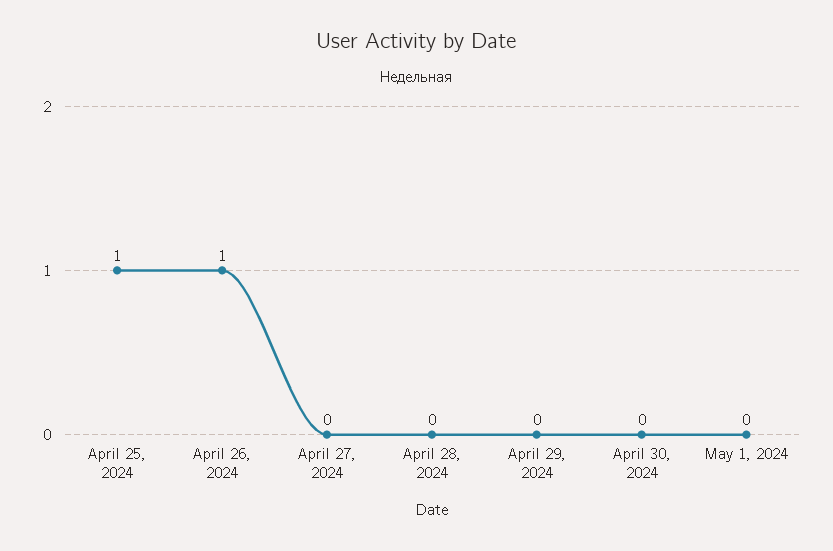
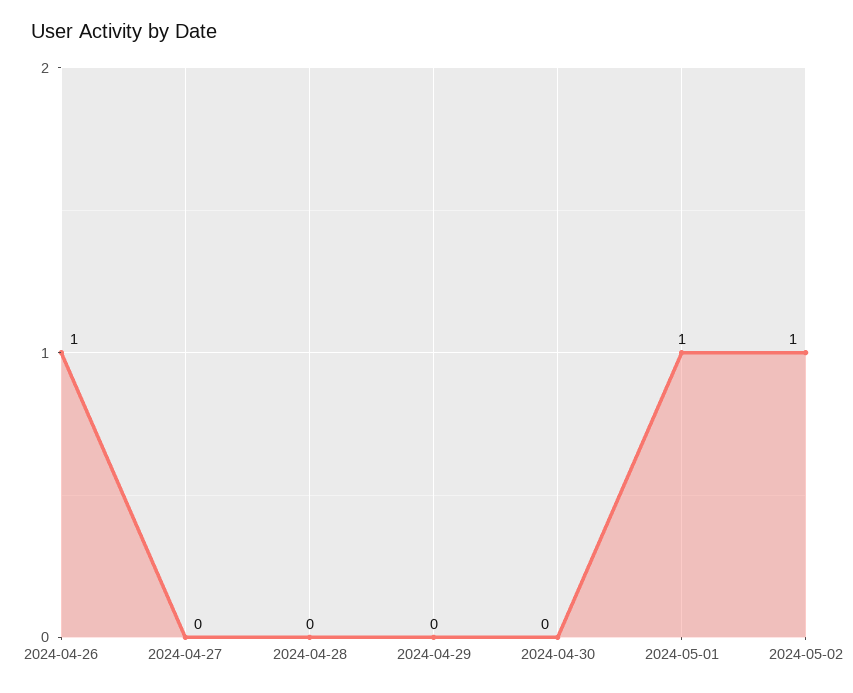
April 25, 2024: 1 -> none
May 1, 2024: 0 -> 1
2024-05-02: none -> 1

